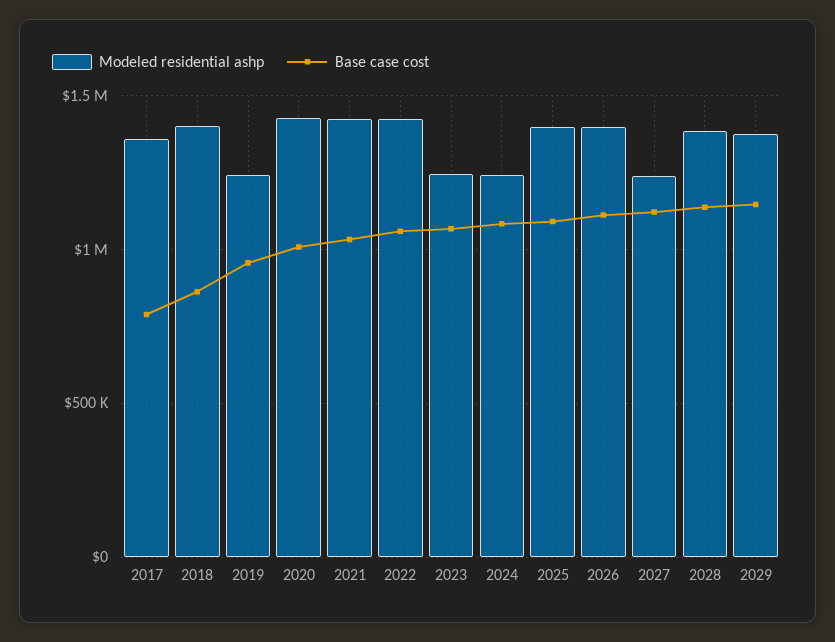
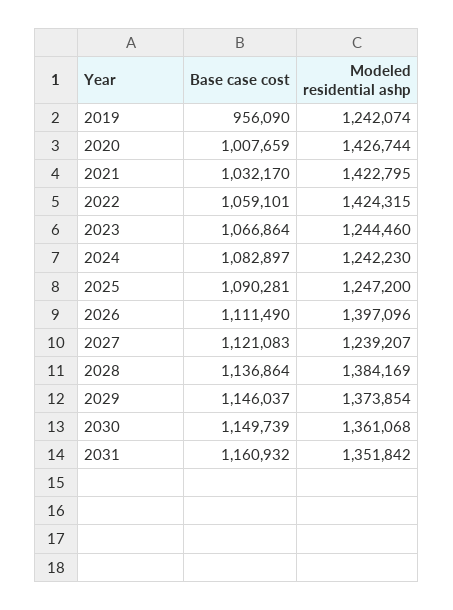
Modeled residential ashp, 2017: 1350000 -> none
Base case cost, 2017: 800000 -> none
Modeled residential ashp, 2018: 1400000 -> none
Base case cost, 2018: 850000 -> none
Modeled residential ashp, 2025: 1400000 -> 1247200
Base case cost, 2030: none -> 1149739
Modeled residential ashp, 2030: none -> 1361068
Base case cost, 2031: none -> 1160932
Modeled residential ashp, 2031: none -> 1351842

